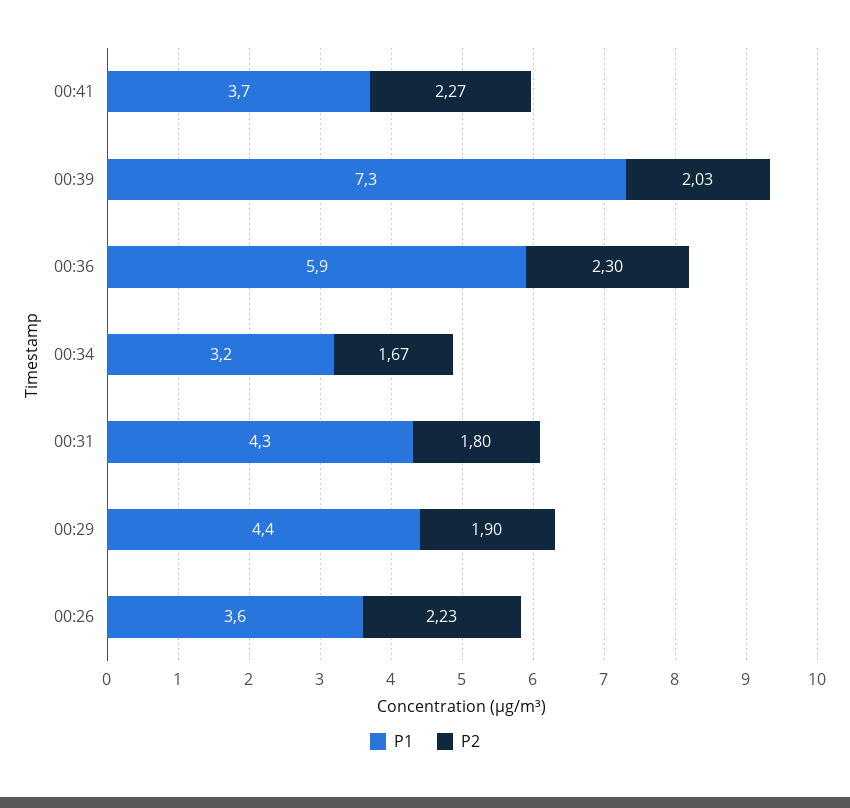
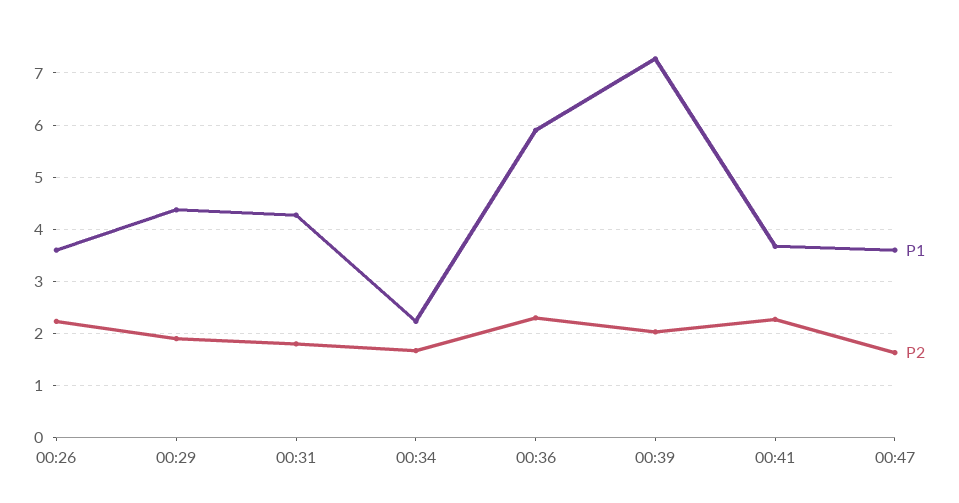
P1, 00:34: 3.2 -> 2.2
P1, 00:47: none -> 3.6
P2, 00:47: none -> 1.6

